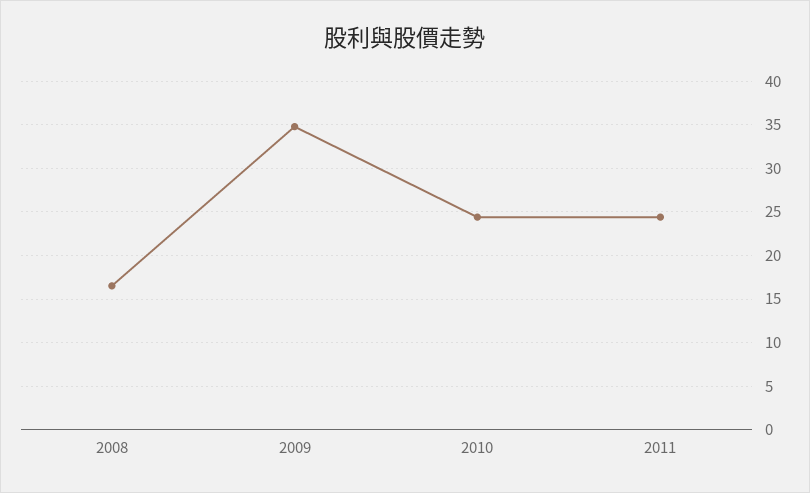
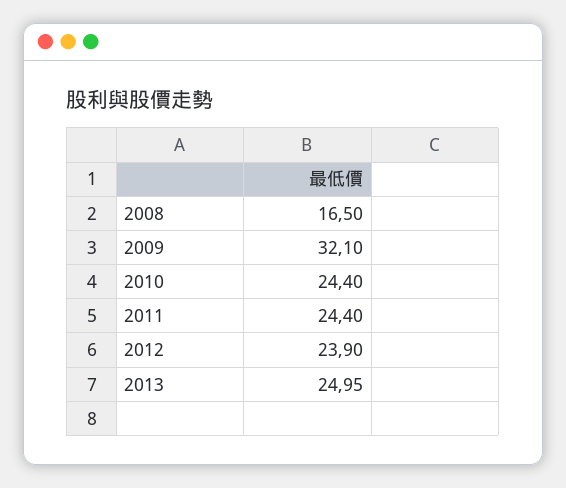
2009: 35 -> 32.1
2012: none -> 23.9
2013: none -> 24.95

